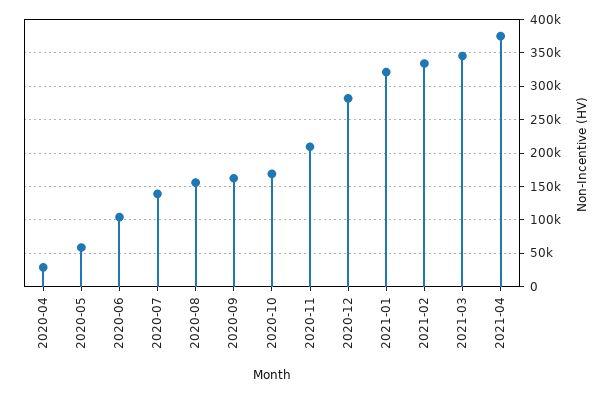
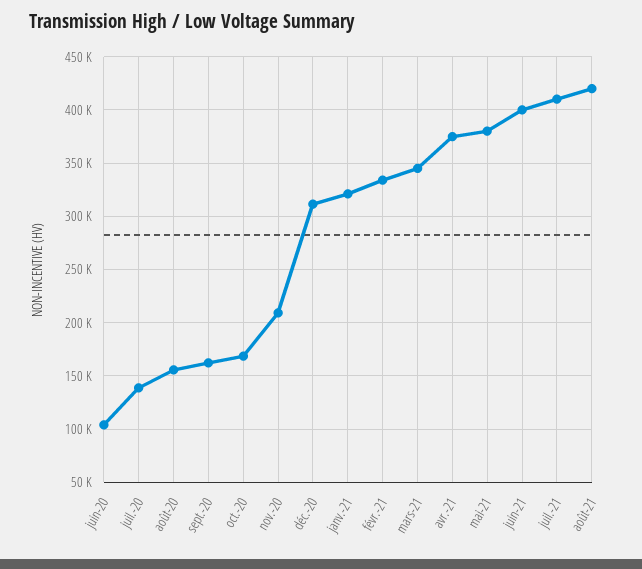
2020-04: 30000 -> none
2020-05: 60000 -> none
2020-12: 280000 -> 310000
mai-21: none -> 380000
juin-21: none -> 400000
juil.-21: none -> 410000
août-21: none -> 420000

